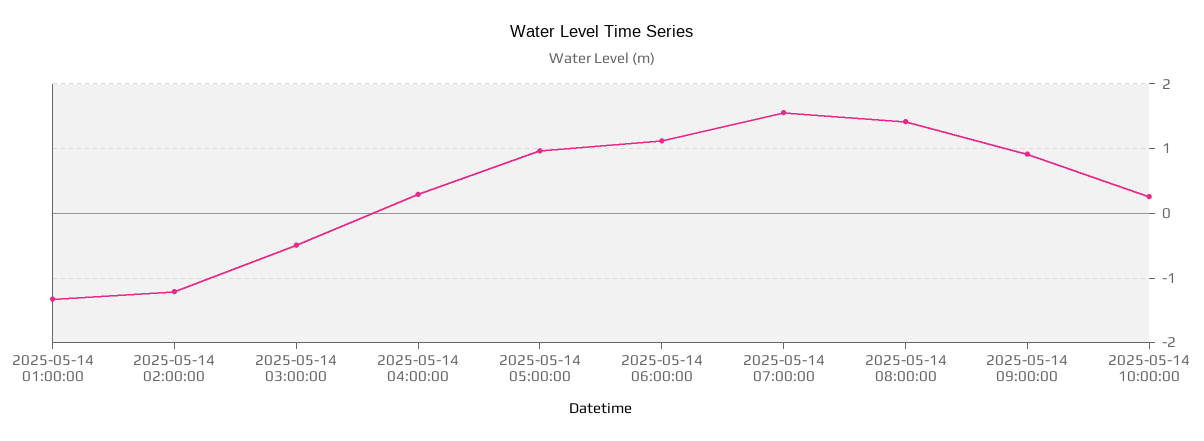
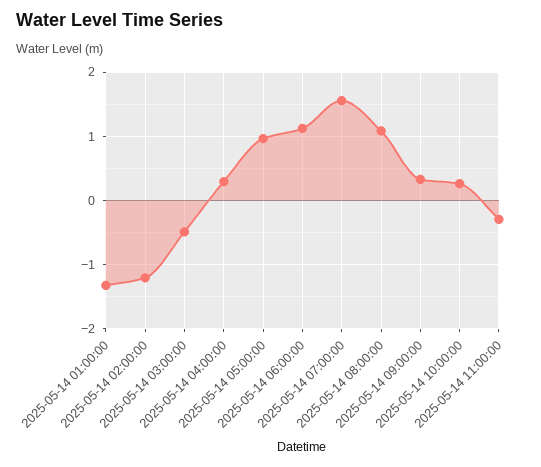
2025-05-14 08:00:00: 1.4 -> 1.1
2025-05-14 09:00:00: 0.9 -> 0.3
2025-05-14 11:00:00: none -> -0.3

